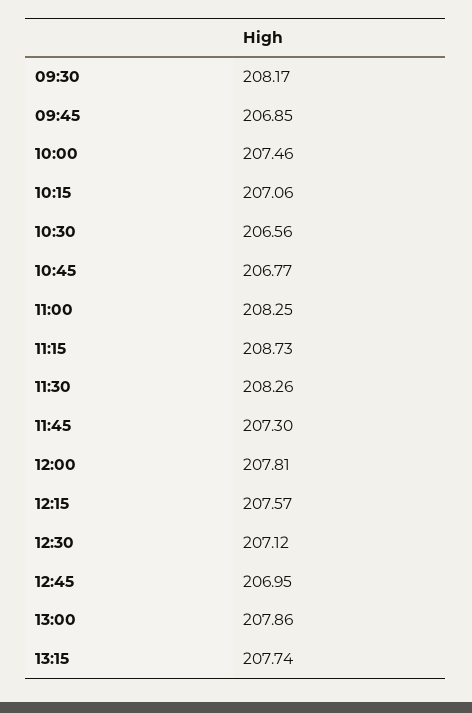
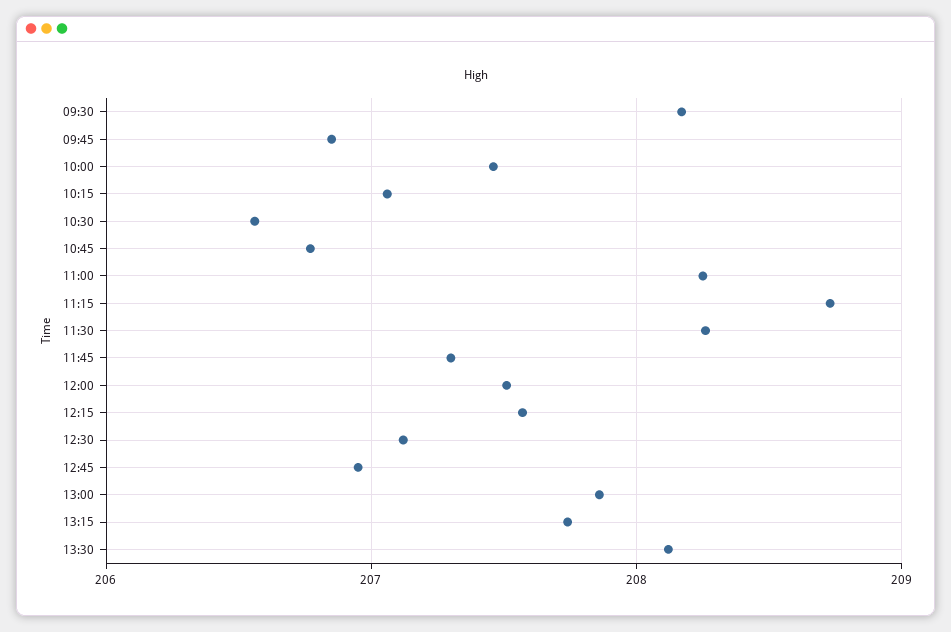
12:00: 207.81 -> 207.5
13:30: none -> 208.1

